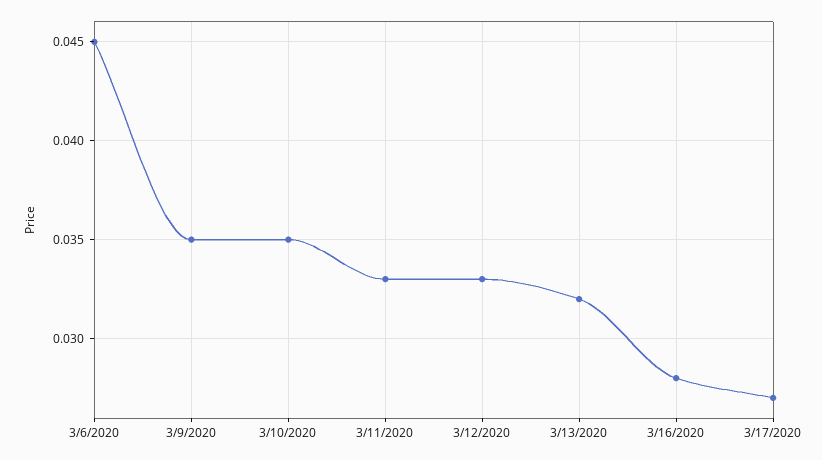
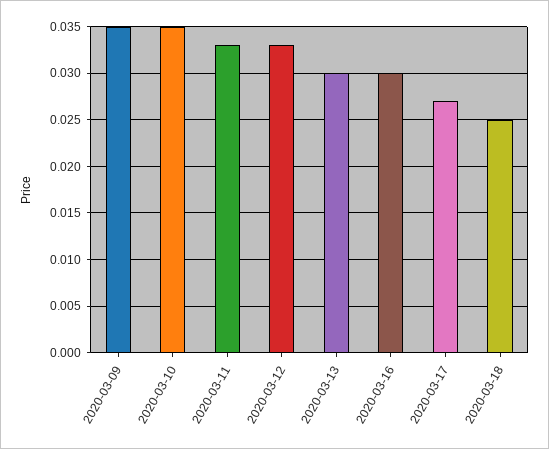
3/6/2020: 0.045 -> none
3/13/2020: 0.032 -> 0.03
3/16/2020: 0.028 -> 0.03
2020-03-18: none -> 0.025

